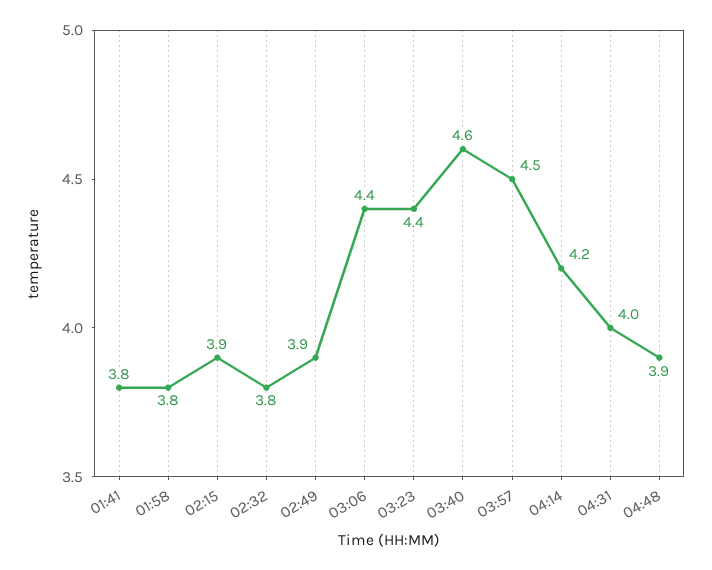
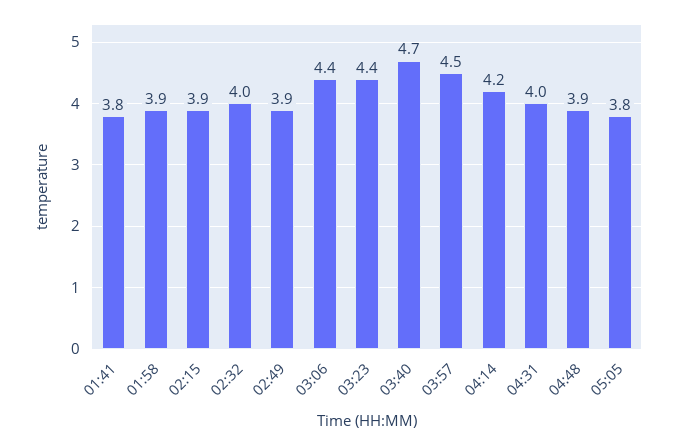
01:58: 3.8 -> 3.9
02:32: 3.8 -> 4
03:40: 4.6 -> 4.7
05:05: none -> 3.8

